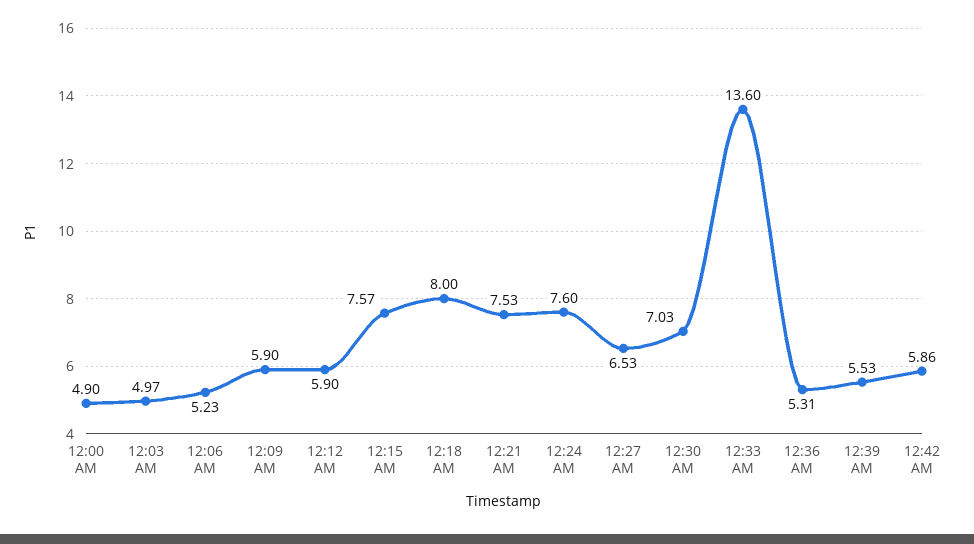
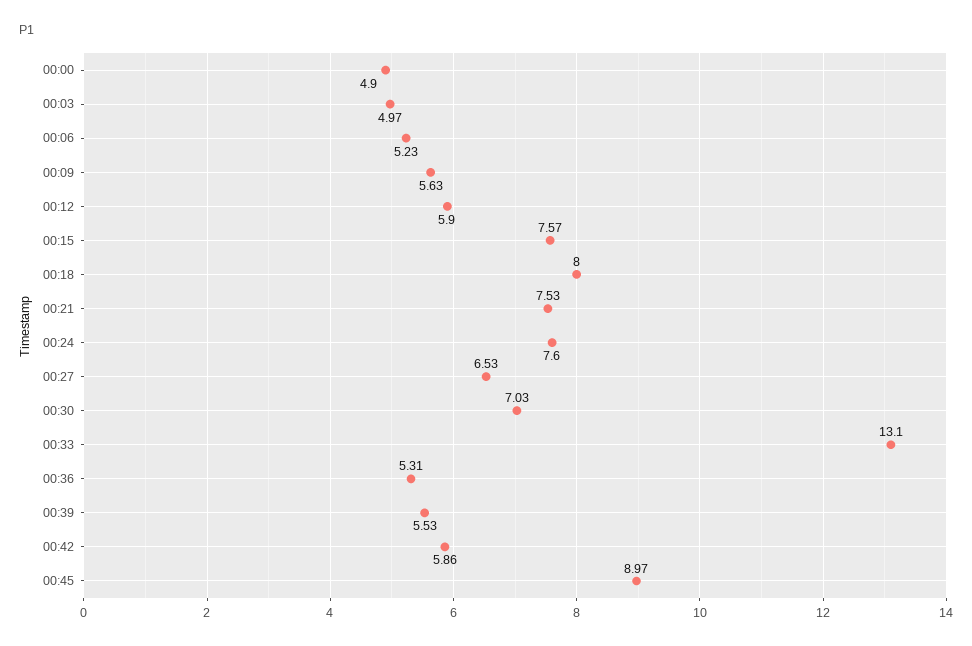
12:09 AM: 5.9 -> 5.63
12:33 AM: 13.6 -> 13.1
00:45: none -> 8.97

